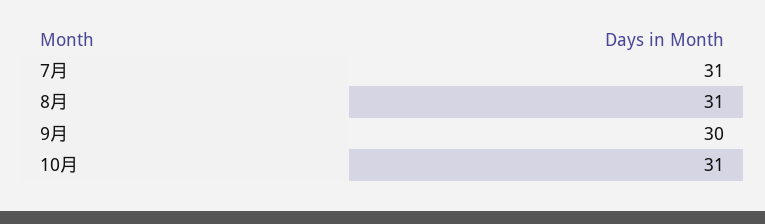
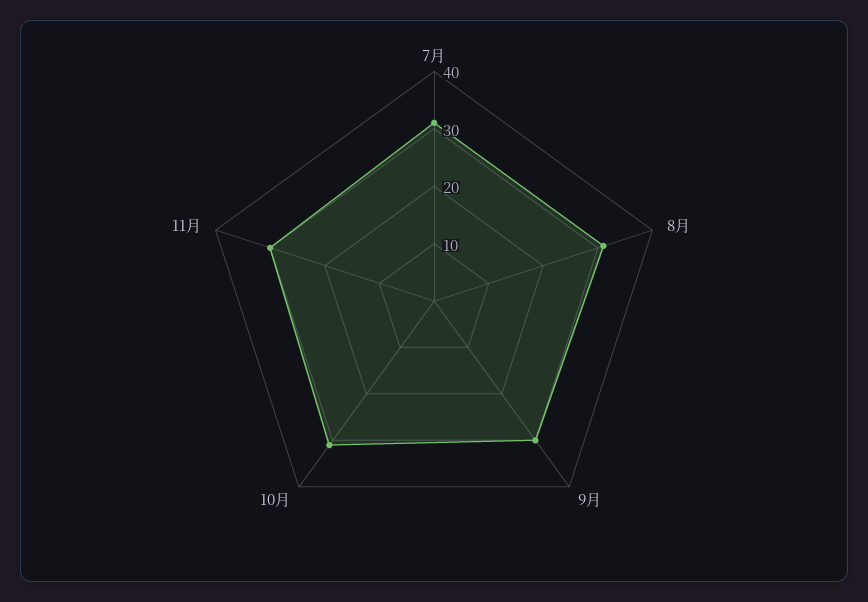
11月: none -> 30

